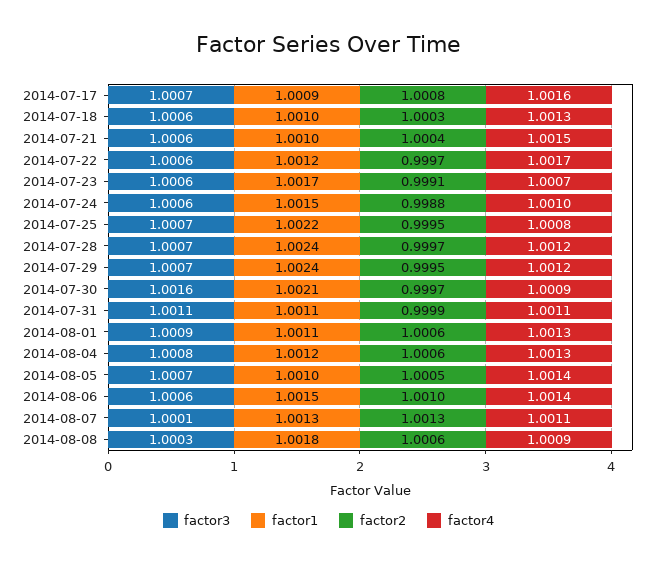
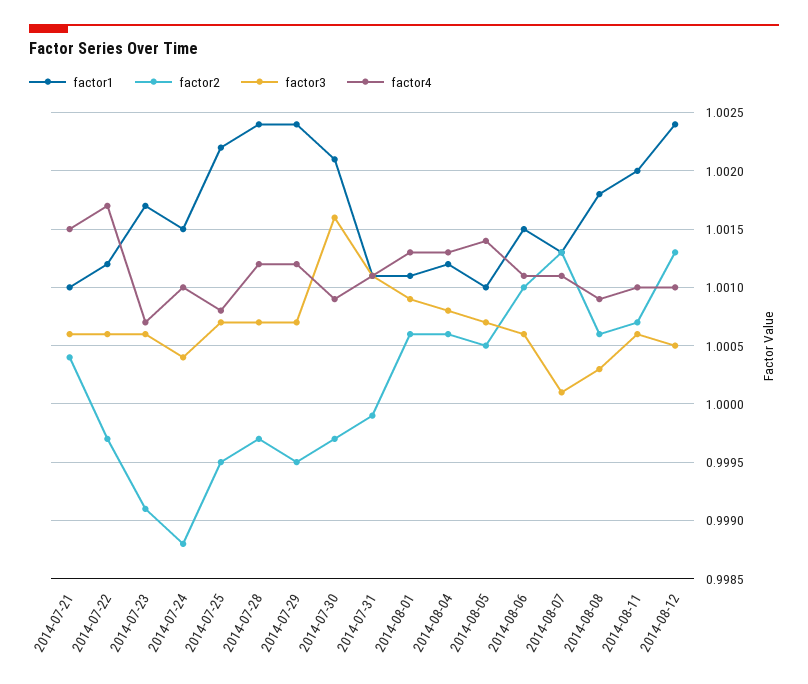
factor3, 2014-07-17: 1.0007 -> none
factor1, 2014-07-17: 1.0009 -> none
factor2, 2014-07-17: 1.0008 -> none
factor4, 2014-07-17: 1.0016 -> none
factor3, 2014-07-18: 1.0006 -> none
factor1, 2014-07-18: 1.001 -> none
factor2, 2014-07-18: 1.0003 -> none
factor4, 2014-07-18: 1.0013 -> none
factor3, 2014-07-24: 1.0006 -> 1.0004
factor4, 2014-08-06: 1.0014 -> 1.0011
factor1, 2014-08-11: none -> 1.002
factor2, 2014-08-11: none -> 1.0007
factor3, 2014-08-11: none -> 1.0006
factor4, 2014-08-11: none -> 1.001
factor1, 2014-08-12: none -> 1.0024
factor2, 2014-08-12: none -> 1.0013
factor3, 2014-08-12: none -> 1.0005
factor4, 2014-08-12: none -> 1.001

